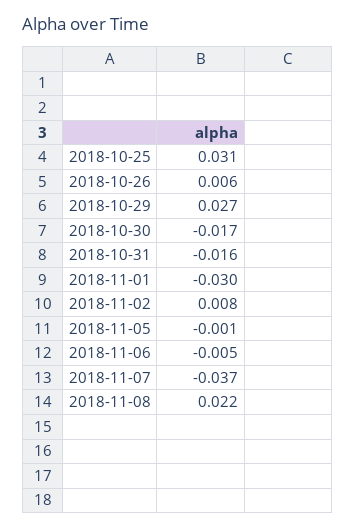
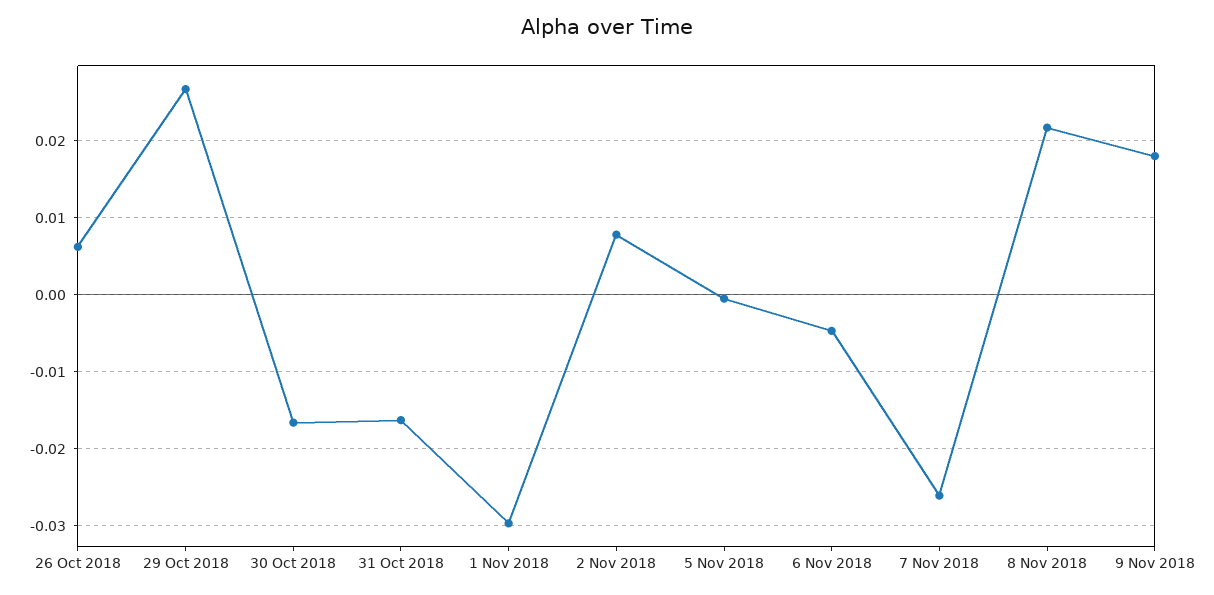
2018-10-25: 0.031 -> none
2018-11-07: -0.037 -> -0.026
9 Nov 2018: none -> 0.018

